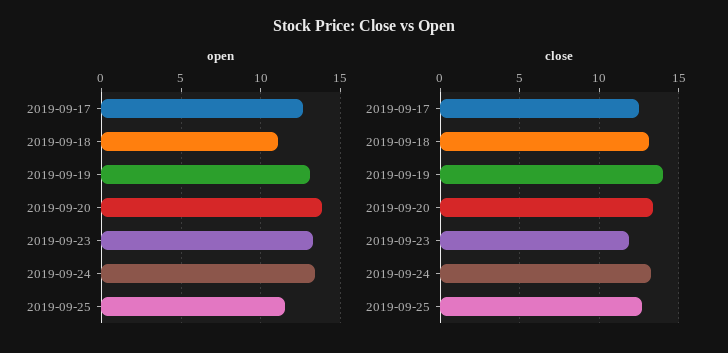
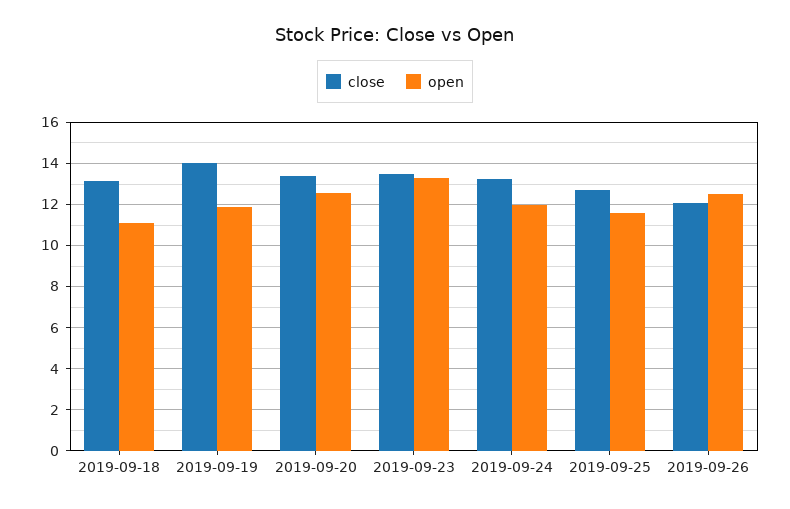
open, 2019-09-17: 12.5 -> none
open, 2019-09-19: 13 -> 12
open, 2019-09-20: 14 -> 12.5
open, 2019-09-24: 13.5 -> 12
close, 2019-09-17: 12.5 -> none
close, 2019-09-23: 12 -> 13.5
close, 2019-09-26: none -> 12
open, 2019-09-26: none -> 12.5

